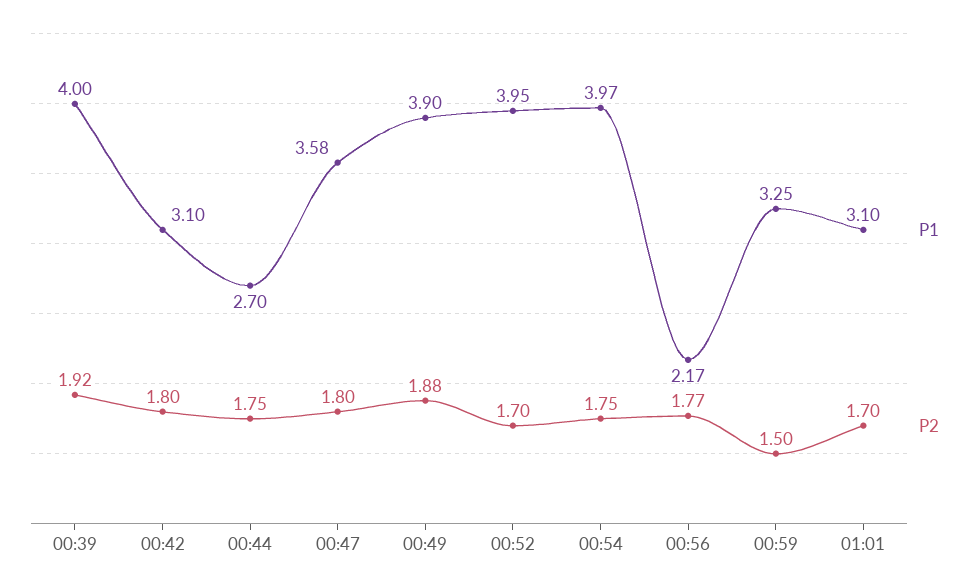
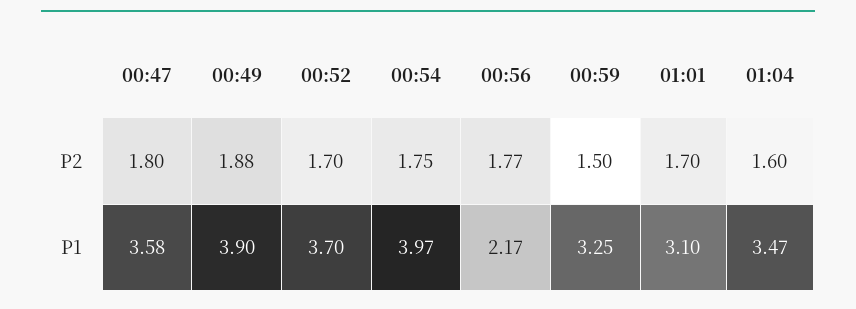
P1, 00:39: 4 -> none
P2, 00:39: 1.92 -> none
P1, 00:42: 3.1 -> none
P2, 00:42: 1.8 -> none
P1, 00:44: 2.7 -> none
P2, 00:44: 1.75 -> none
P1, 00:52: 3.95 -> 3.7
P2, 01:04: none -> 1.6
P1, 01:04: none -> 3.47

